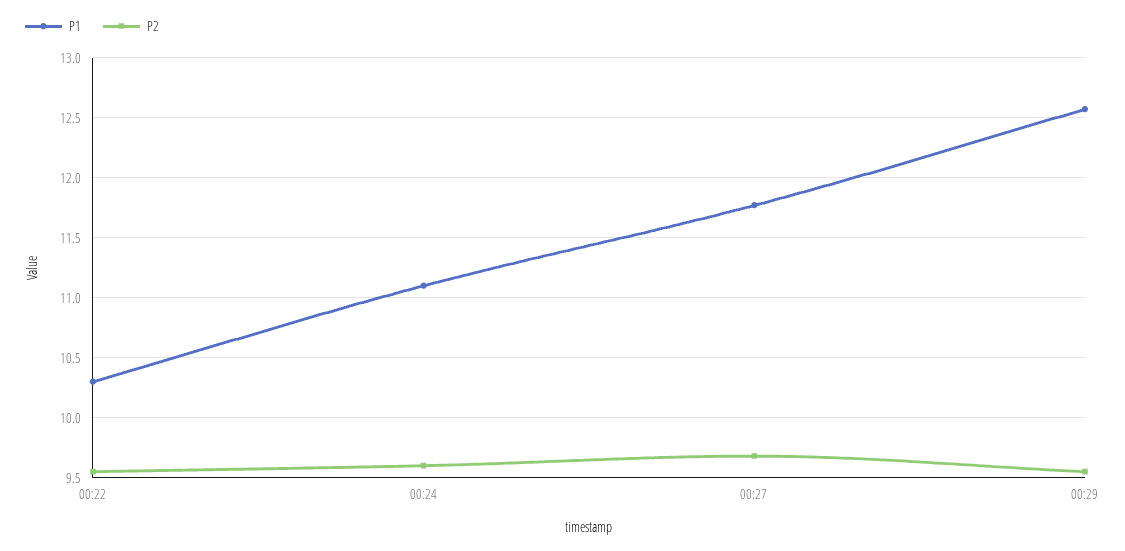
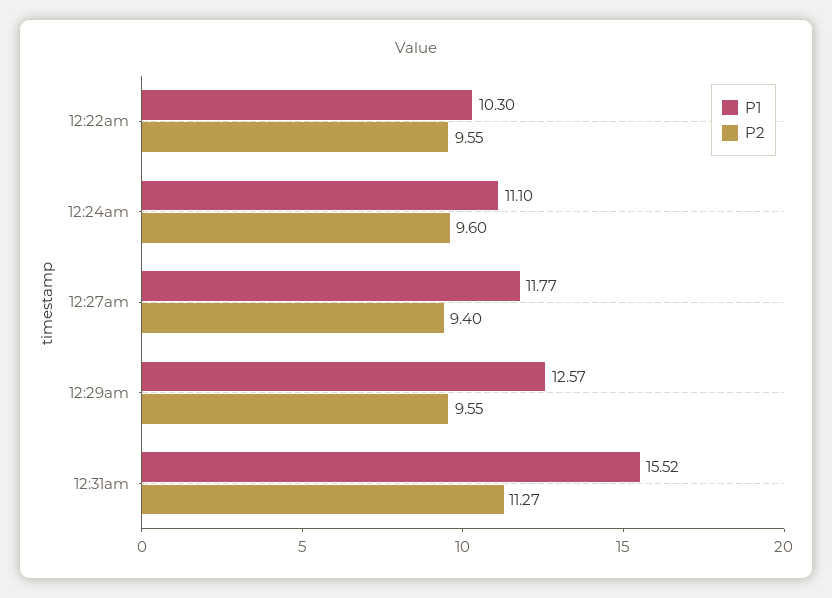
P2, 00:27: 9.7 -> 9.4
P1, 12:31am: none -> 15.52
P2, 12:31am: none -> 11.27

